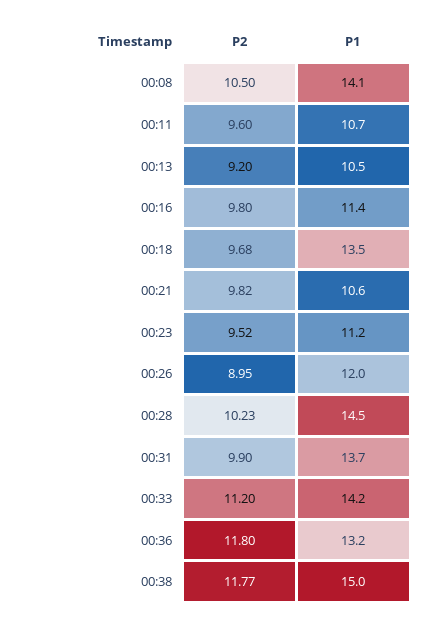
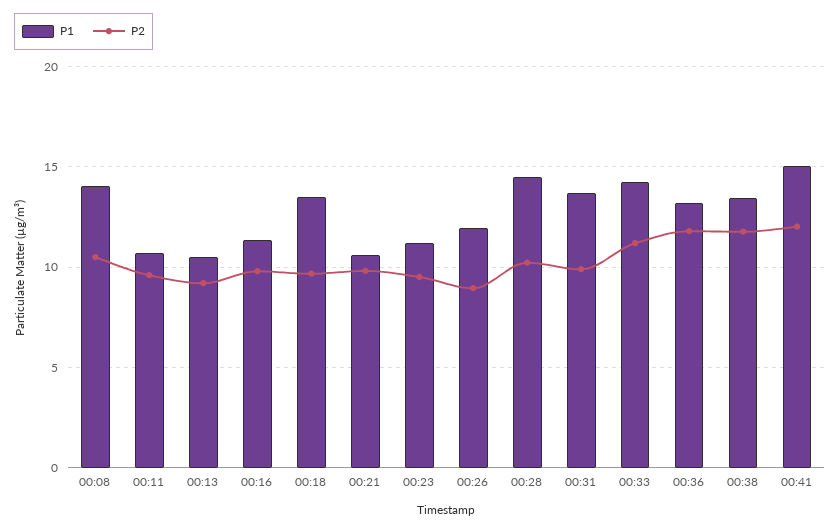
P1, 00:38: 15 -> 13.5
P1, 00:41: none -> 15
P2, 00:41: none -> 12

